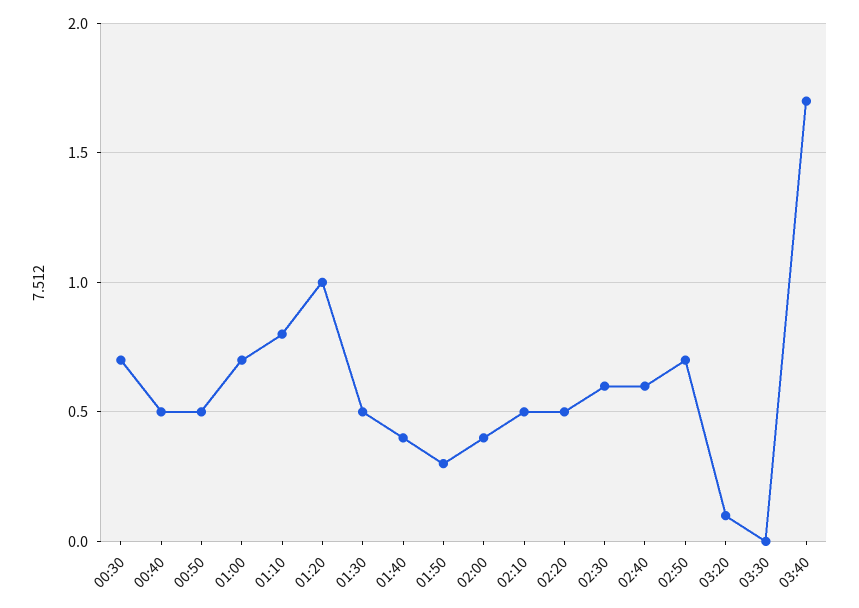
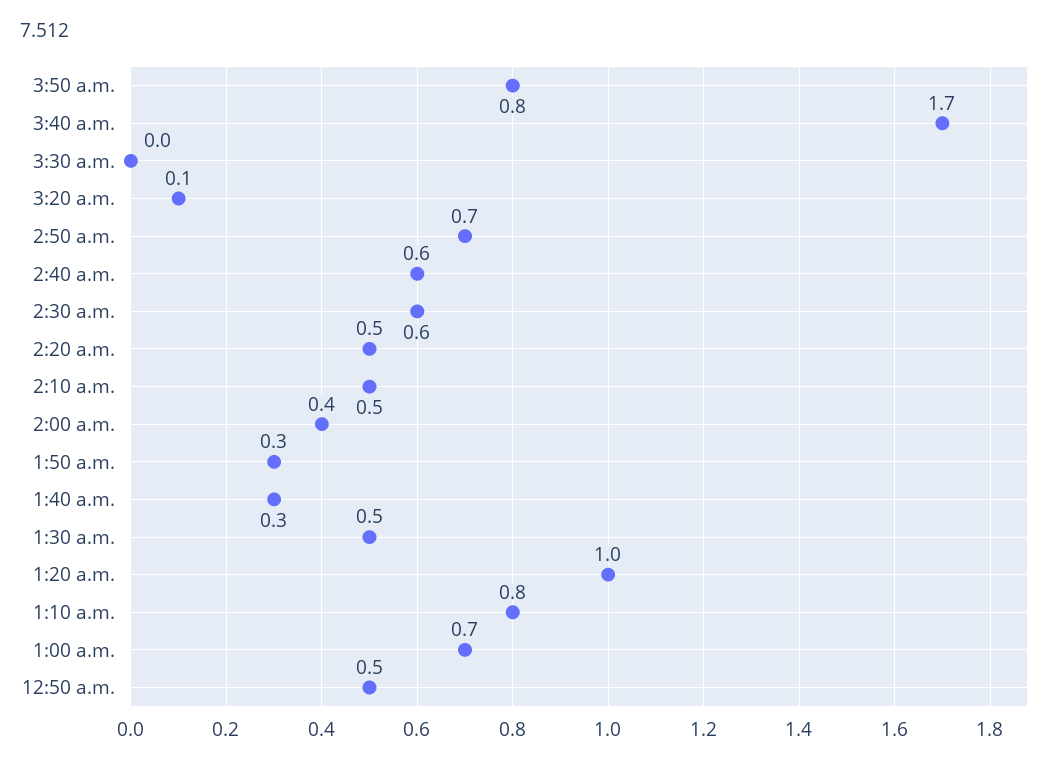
00:30: 0.7 -> none
00:40: 0.5 -> none
01:40: 0.4 -> 0.3
3:50 a.m.: none -> 0.8

